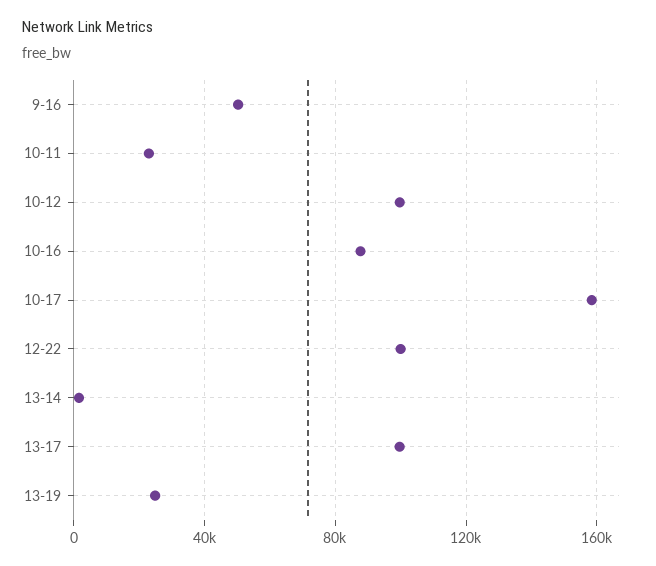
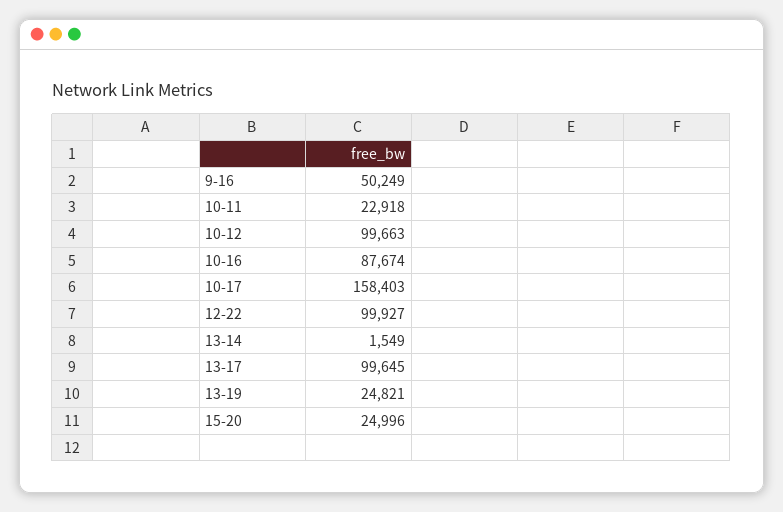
15-20: none -> 24996

